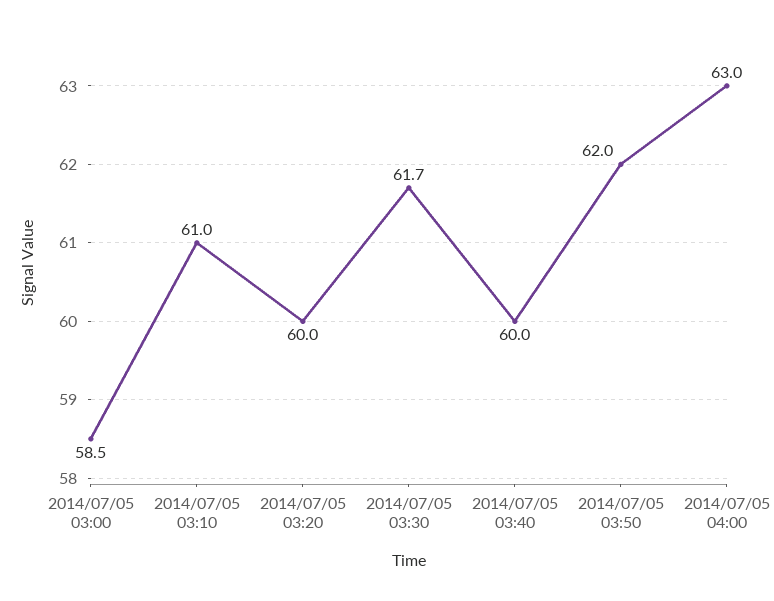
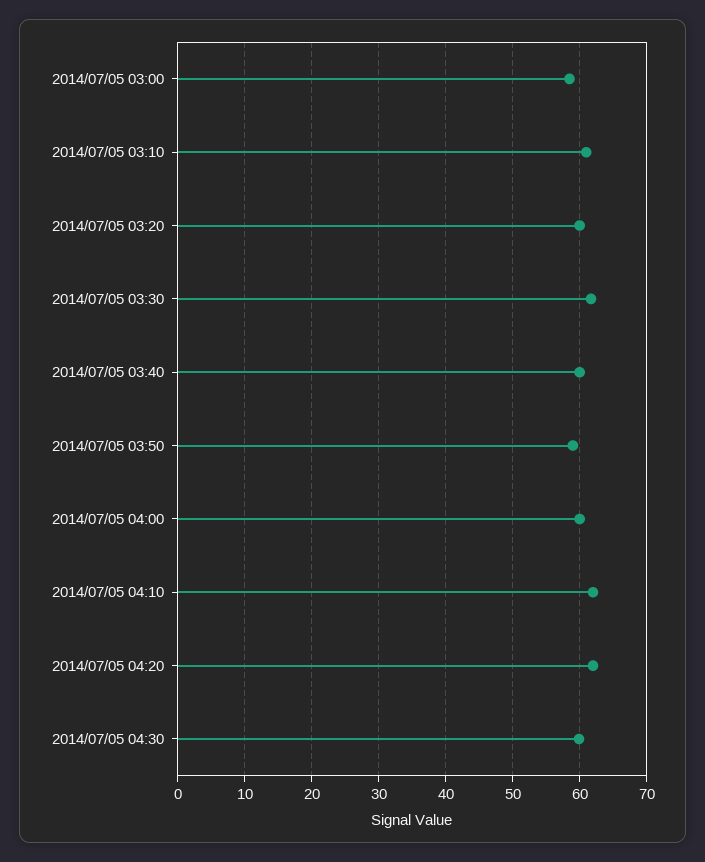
2014/07/05 03:50: 62 -> 59
2014/07/05 04:00: 63 -> 60
2014/07/05 04:10: none -> 62
2014/07/05 04:20: none -> 62
2014/07/05 04:30: none -> 60

